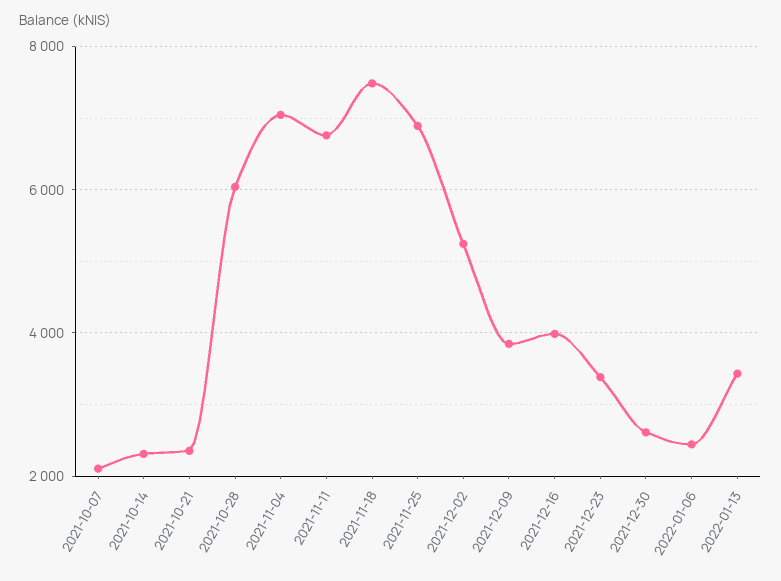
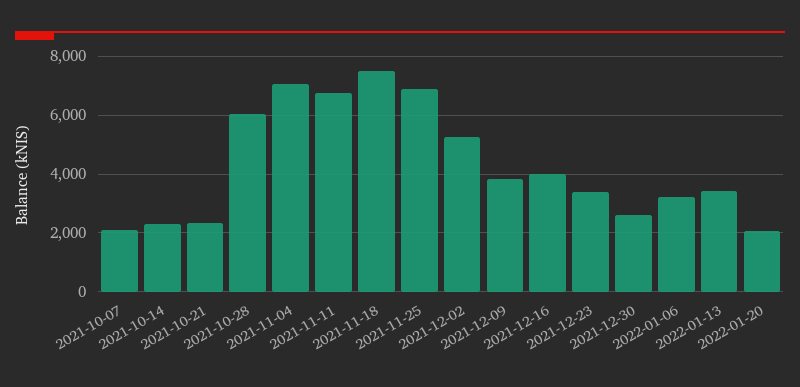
2022-01-06: 2400 -> 3250
2022-01-20: none -> 2000

